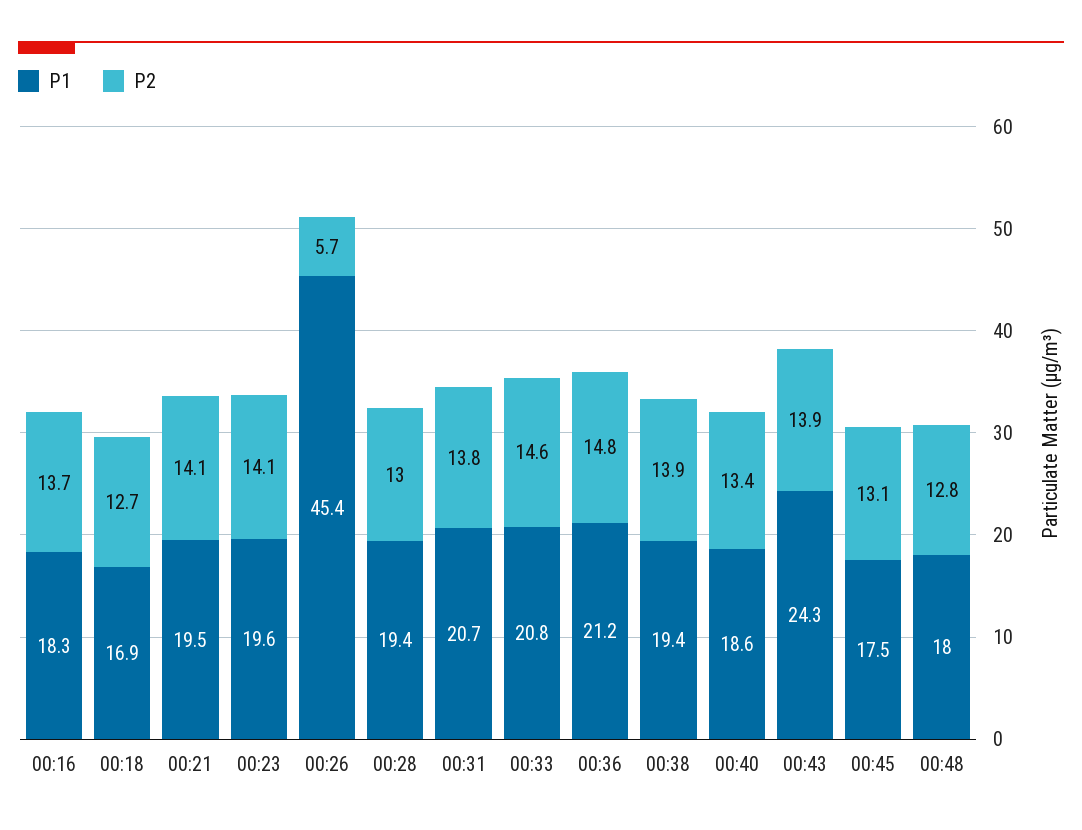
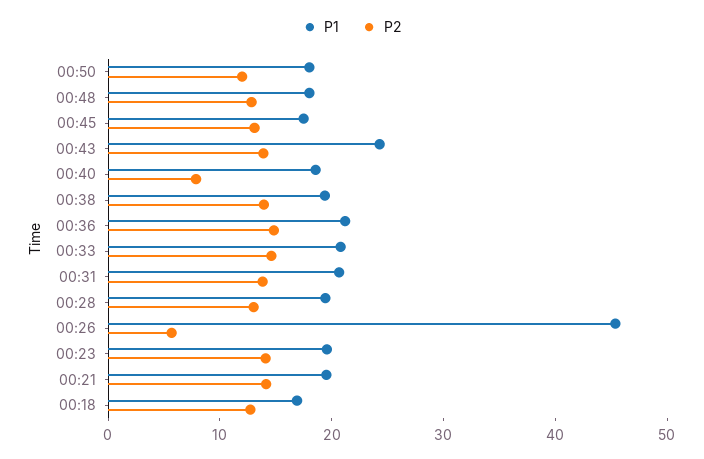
P1, 00:16: 18.3 -> none
P2, 00:16: 13.7 -> none
P2, 00:40: 13.4 -> 8
P1, 00:50: none -> 18
P2, 00:50: none -> 12

